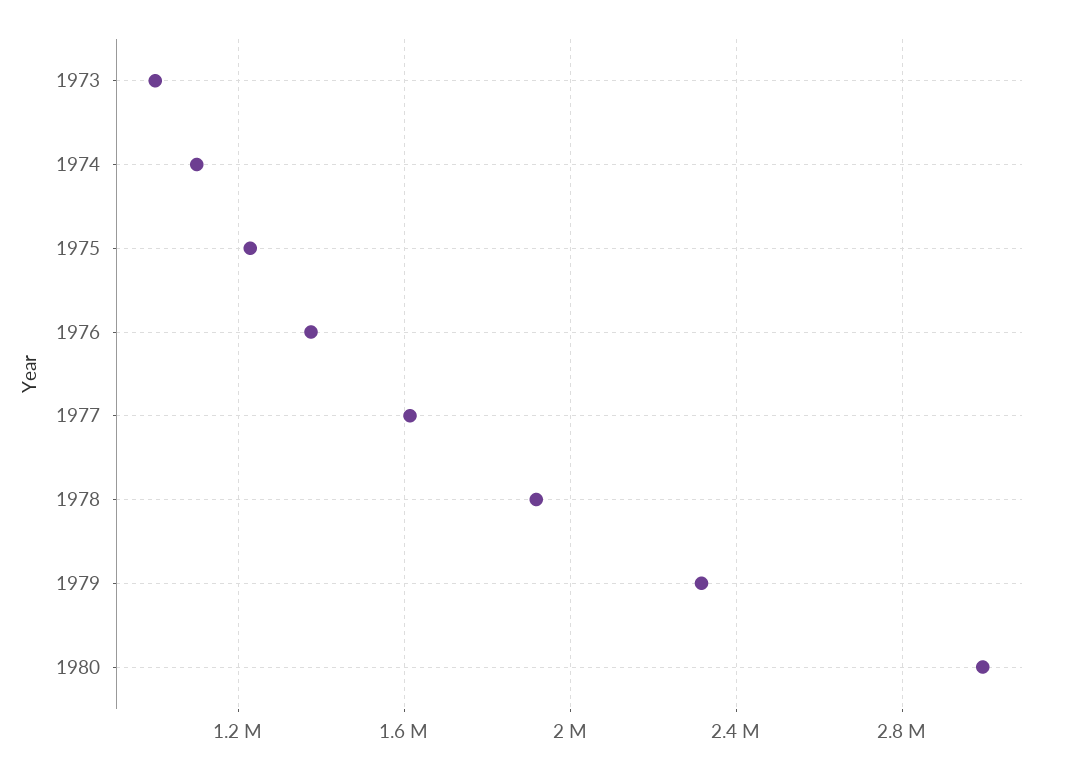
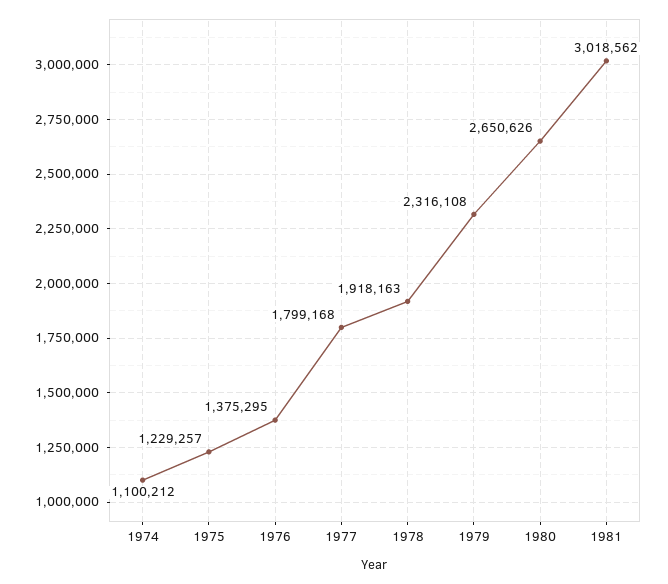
1973: 1000000 -> none
1977: 1600000 -> 1799168
1980: 3000000 -> 2650626
1981: none -> 3018562

